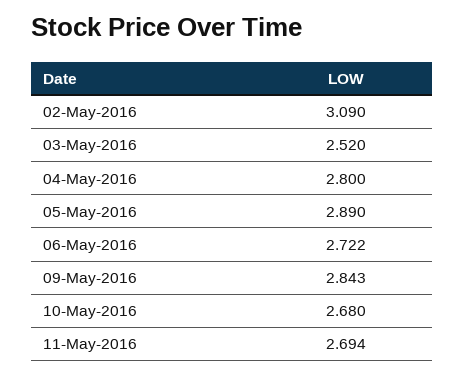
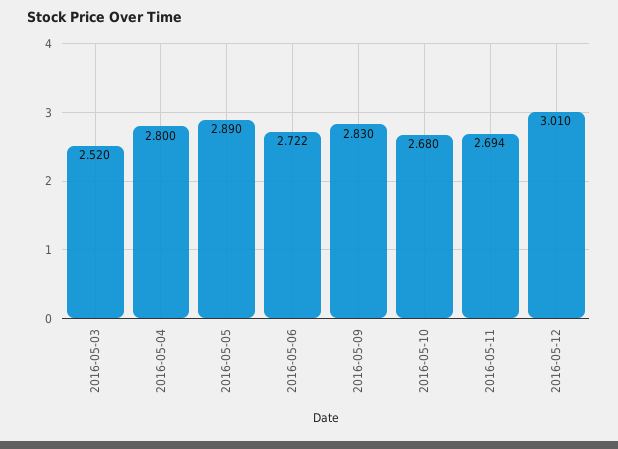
02-May-2016: 3.09 -> none
09-May-2016: 2.843 -> 2.83
2016-05-12: none -> 3.01

